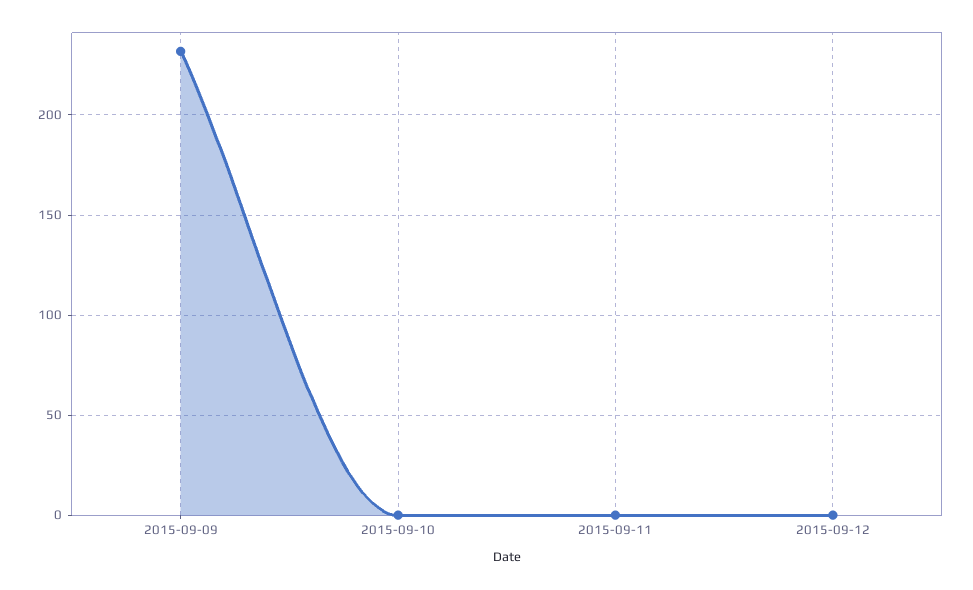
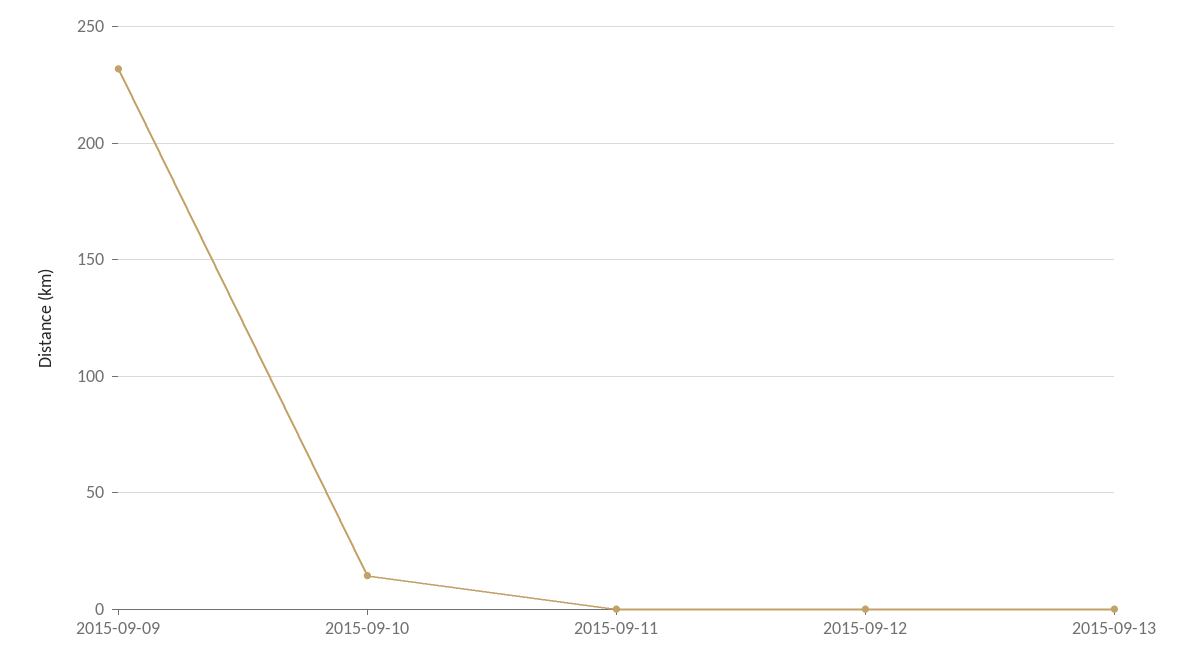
2015-09-10: 0 -> 15
2015-09-13: none -> 0

